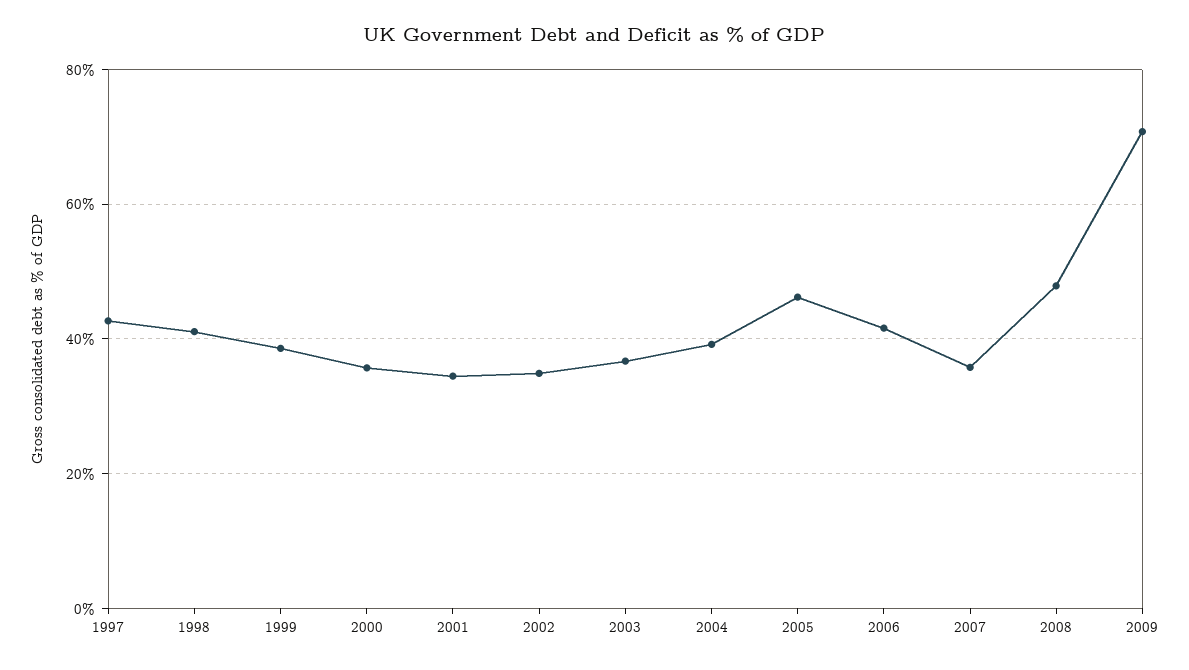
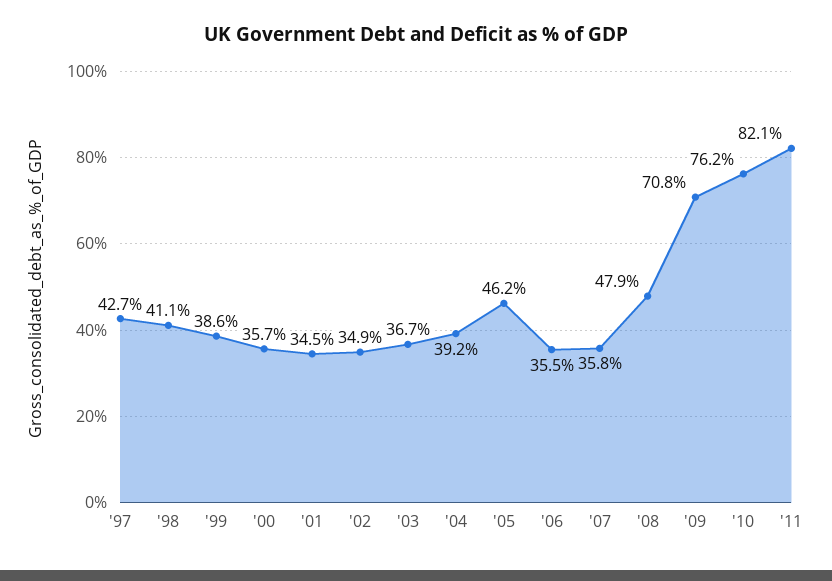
2006: 42 -> 35.5
'10: none -> 76.2
'11: none -> 82.1

